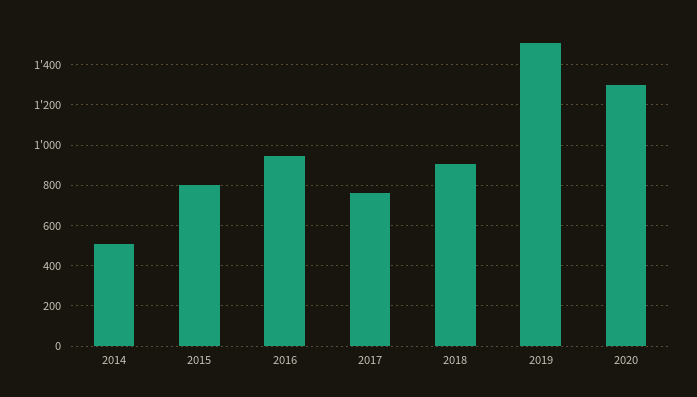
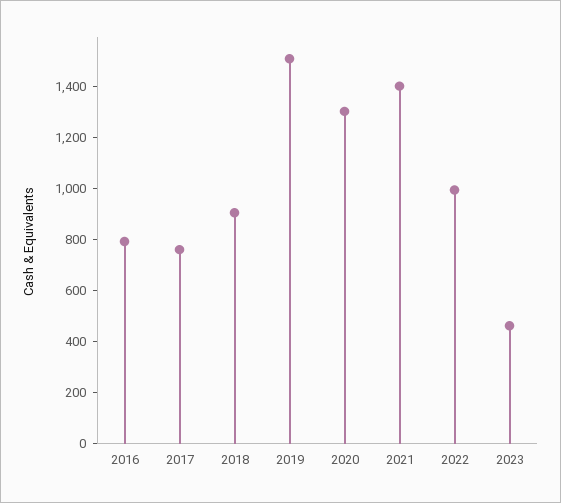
2014: 500 -> none
2015: 800 -> none
2016: 950 -> 800
2021: none -> 1400
2022: none -> 1000
2023: none -> 450

